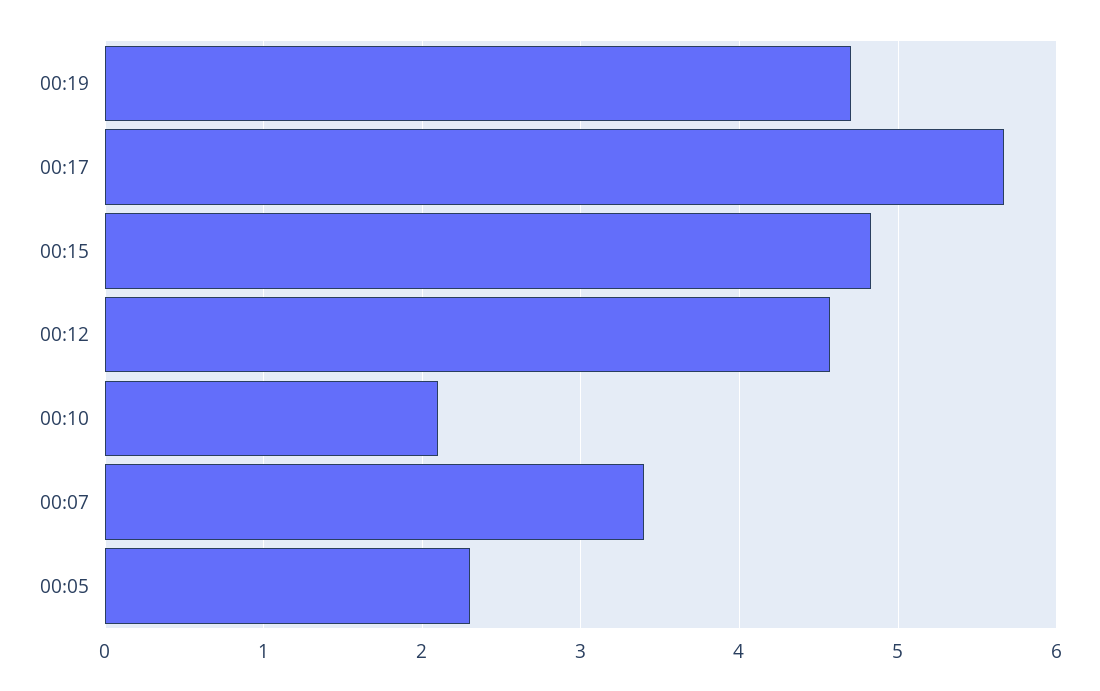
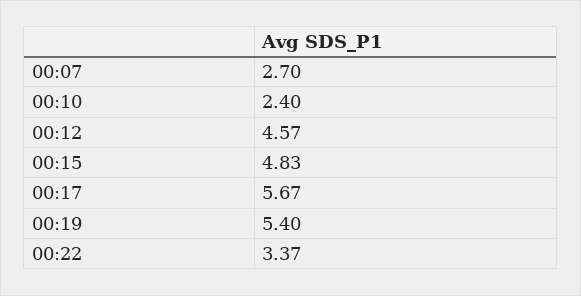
00:19: 4.7 -> 5.4
00:10: 2.1 -> 2.4
00:07: 3.4 -> 2.7
00:05: 2.3 -> none
00:22: none -> 3.37

